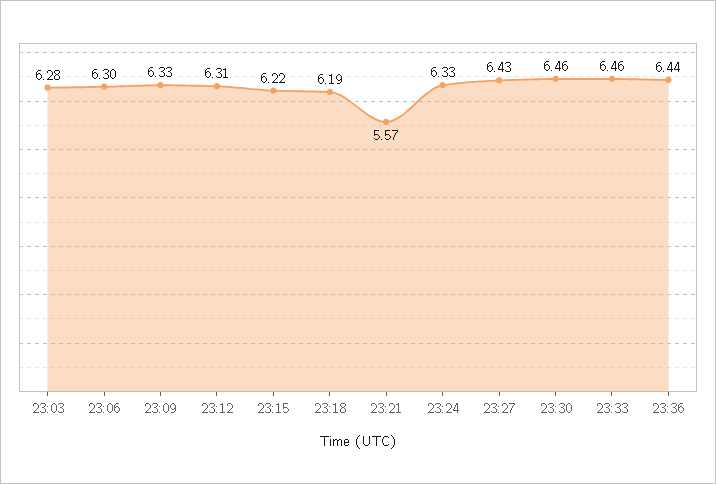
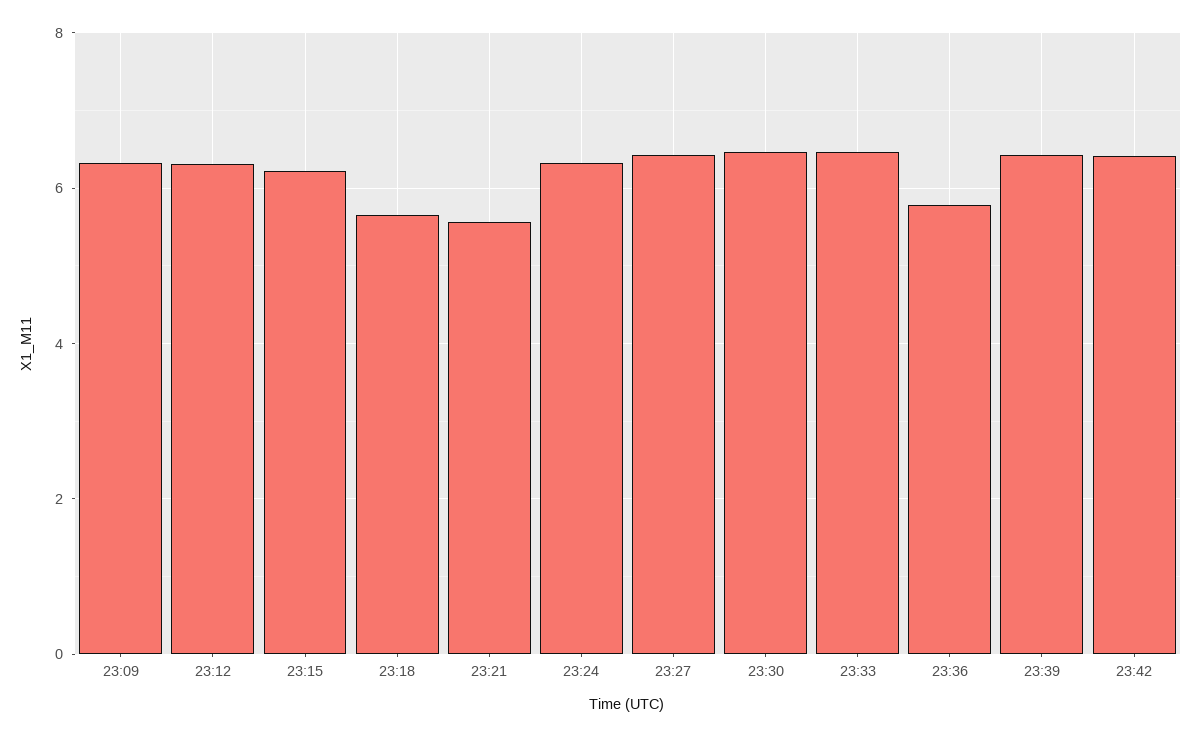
23:03: 6.28 -> none
23:06: 6.3 -> none
23:18: 6.19 -> 5.6
23:36: 6.44 -> 5.8
23:39: none -> 6.4
23:42: none -> 6.4

